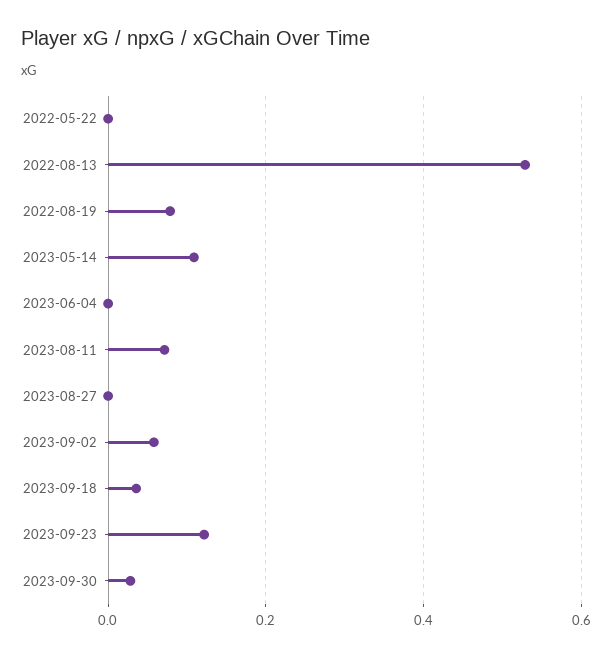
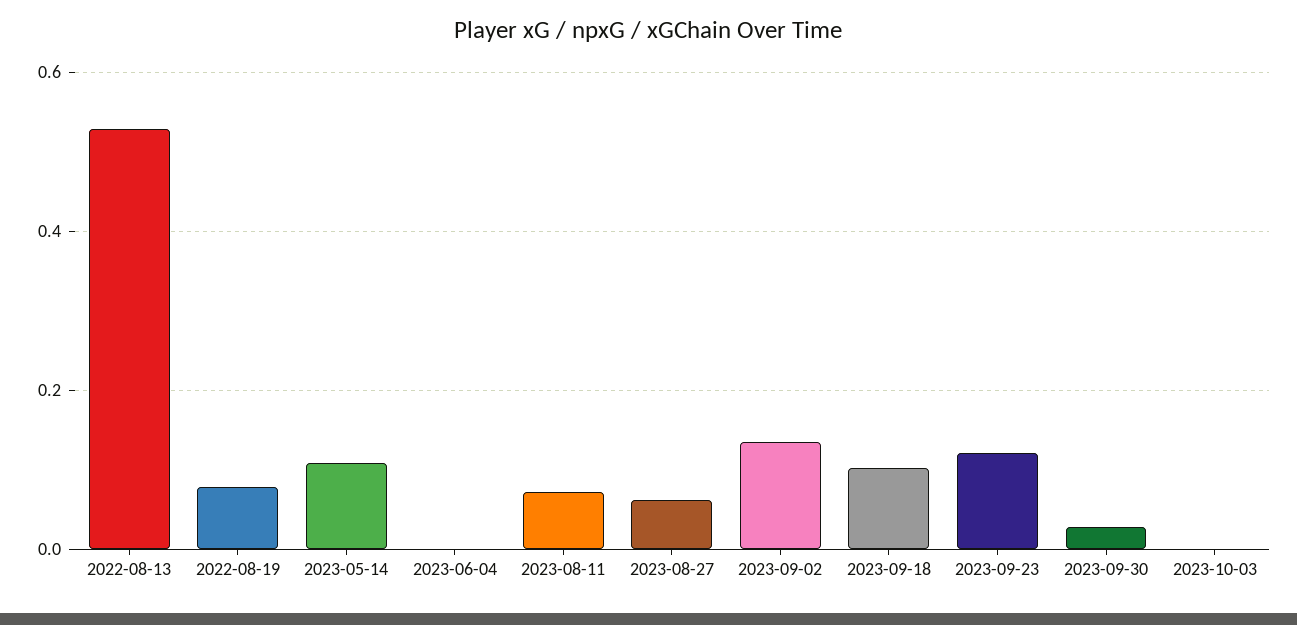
2022-05-22: 0 -> none
2023-08-27: 0 -> 0.06
2023-09-02: 0.06 -> 0.14
2023-09-18: 0.04 -> 0.1
2023-10-03: none -> 0

